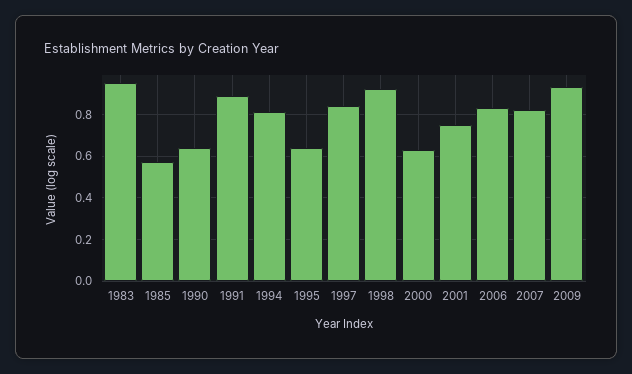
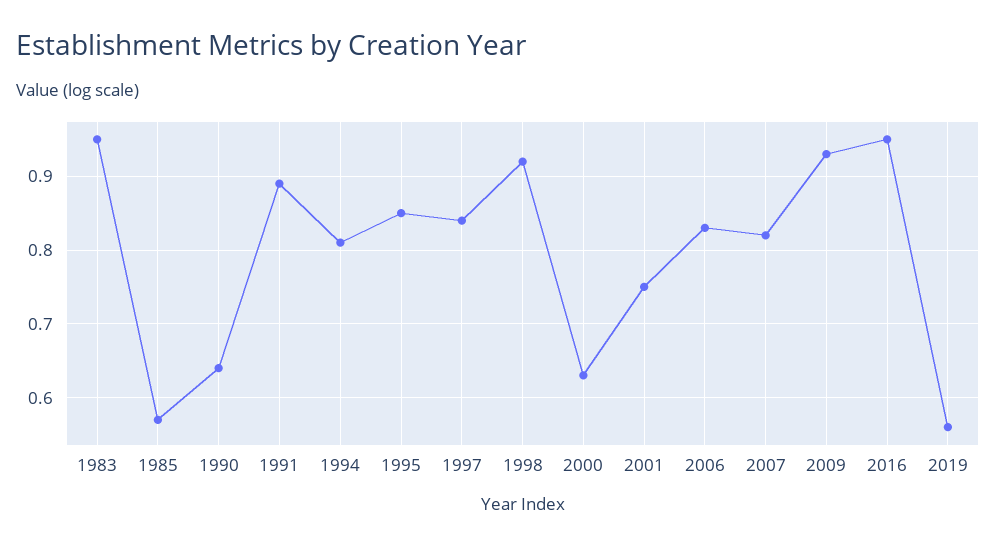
1995: 0.65 -> 0.85
2016: none -> 0.95
2019: none -> 0.56

